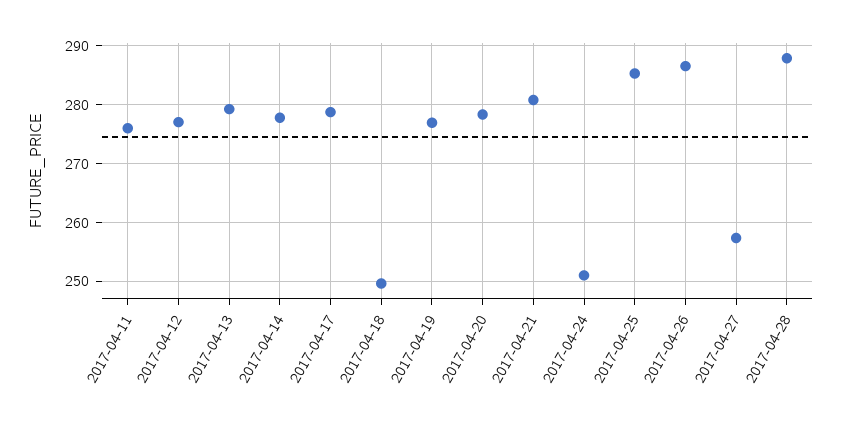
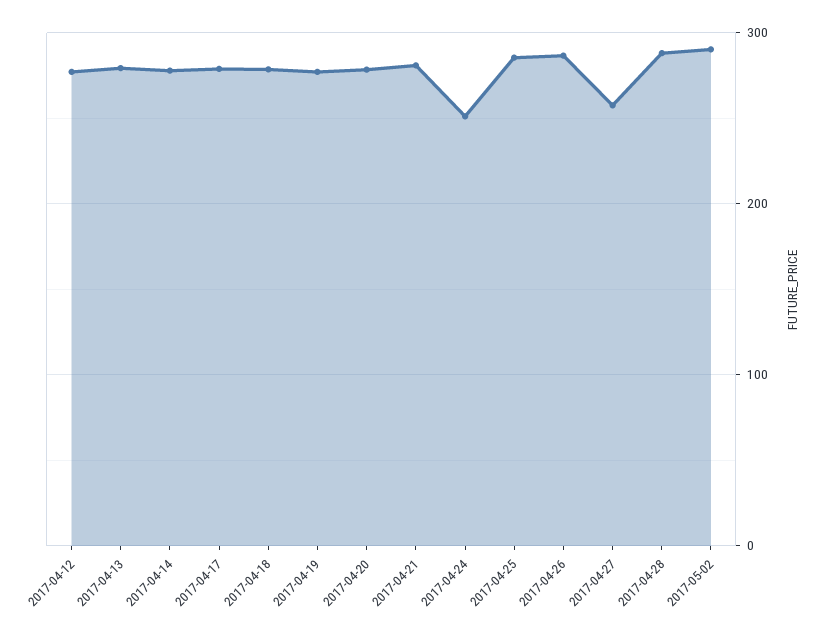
2017-04-11: 276 -> none
2017-04-18: 250 -> 280
2017-05-02: none -> 290

